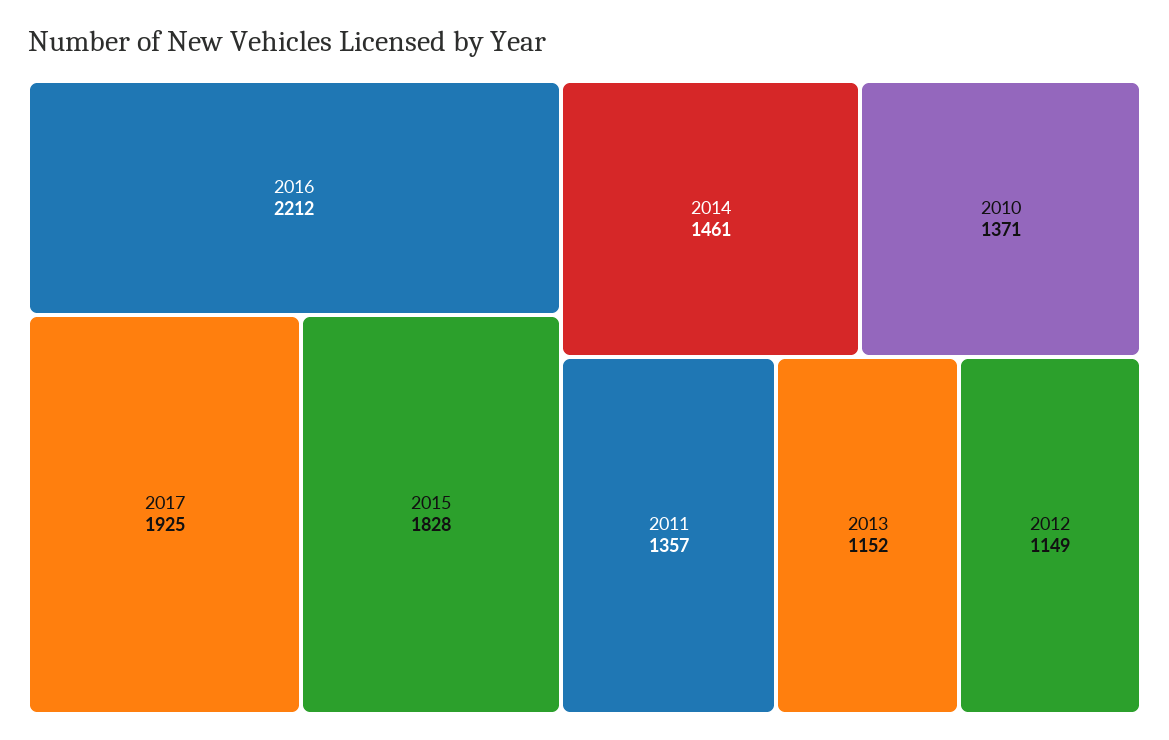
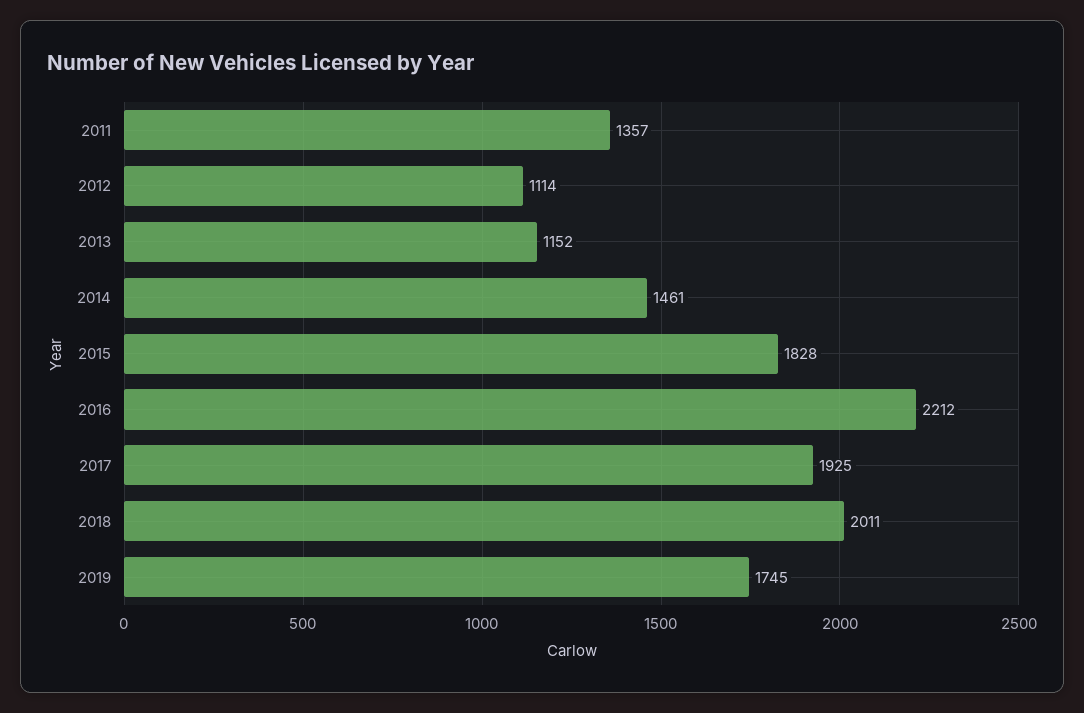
2010: 1371 -> none
2012: 1149 -> 1114
2018: none -> 2011
2019: none -> 1745

